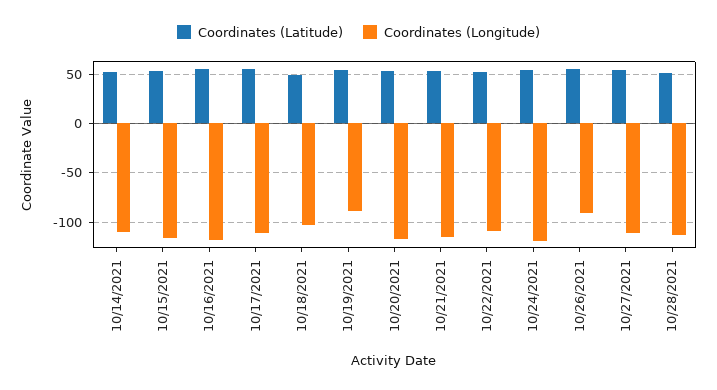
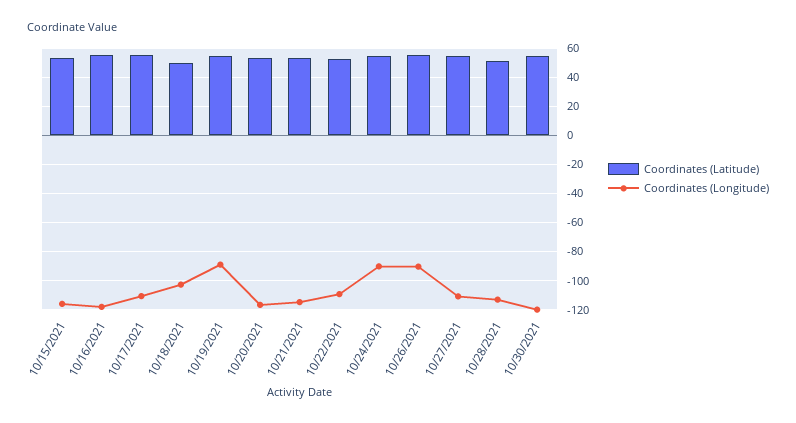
Coordinates (Latitude), 10/14/2021: 50 -> none
Coordinates (Longitude), 10/14/2021: -110 -> none
Coordinates (Longitude), 10/24/2021: -120 -> -90
Coordinates (Latitude), 10/30/2021: none -> 55
Coordinates (Longitude), 10/30/2021: none -> -120

